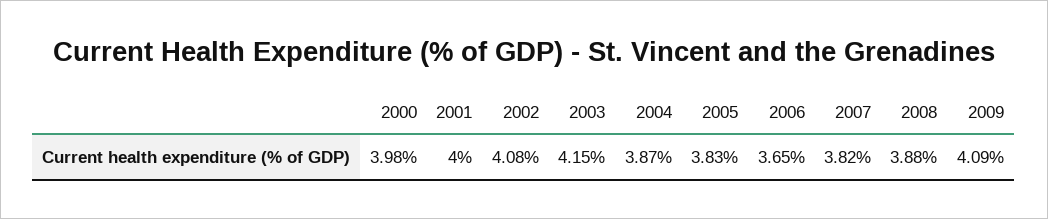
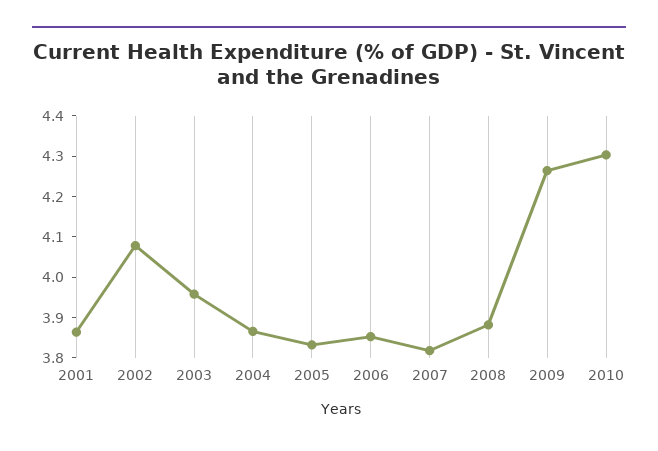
2000: 3.98 -> none
2001: 4 -> 3.86
2003: 4.15 -> 3.96
2006: 3.65 -> 3.86
2009: 4.09 -> 4.26
2010: none -> 4.3

